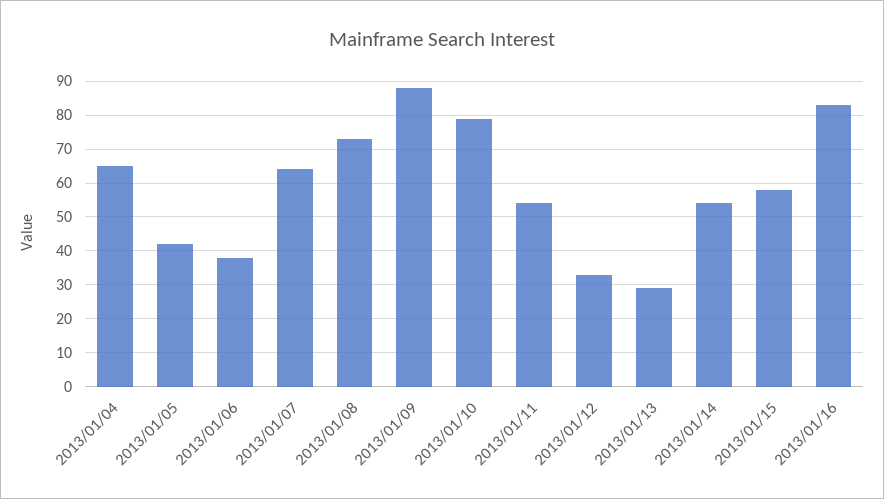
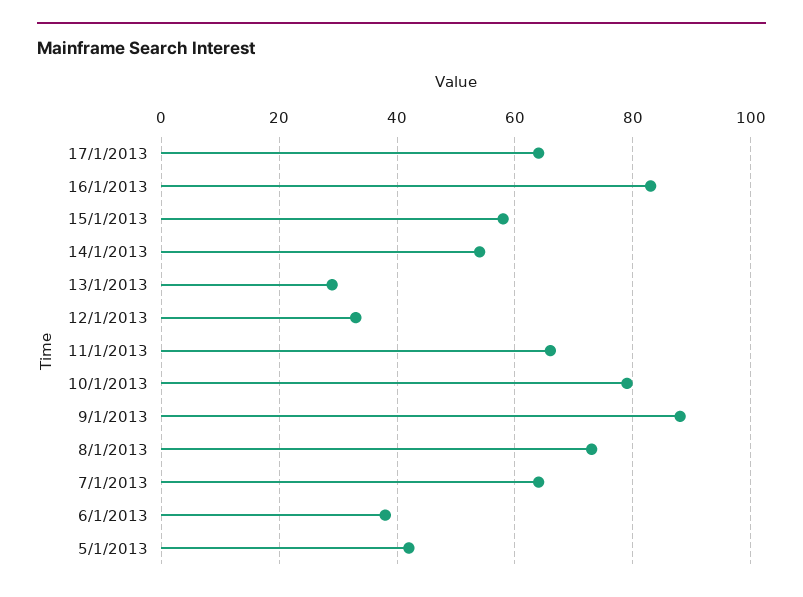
2013/01/04: 65 -> none
2013/01/11: 55 -> 65
17/1/2013: none -> 65

